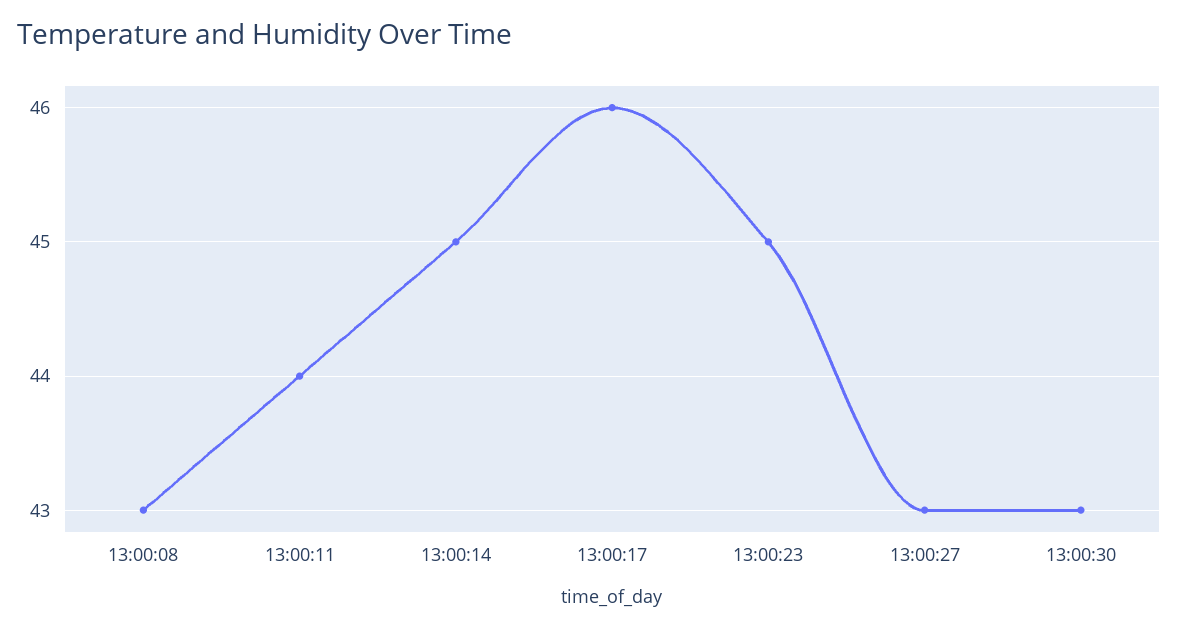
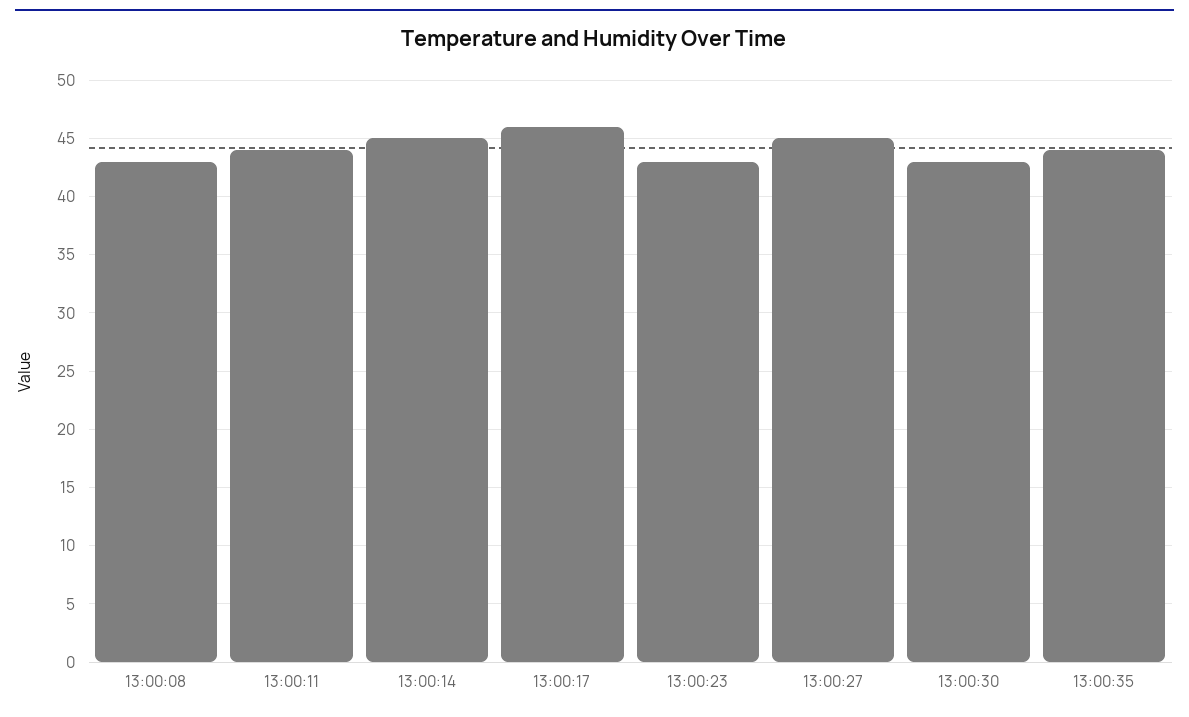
13:00:23: 45 -> 43
13:00:27: 43 -> 45
13:00:35: none -> 44

